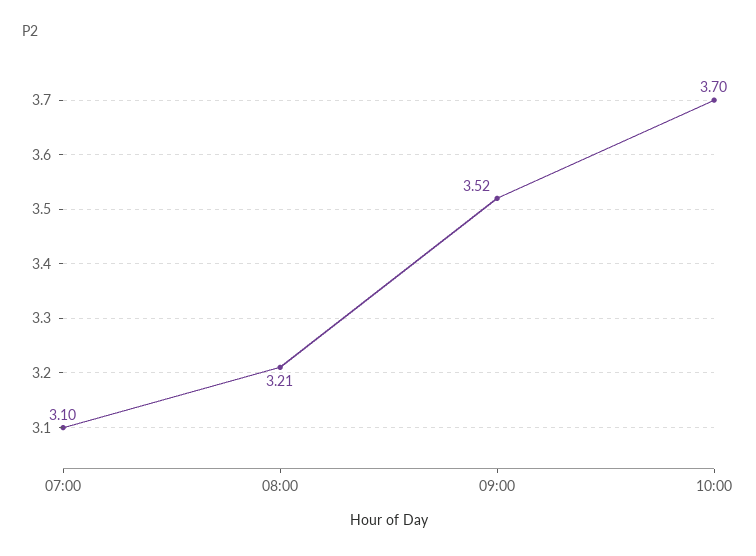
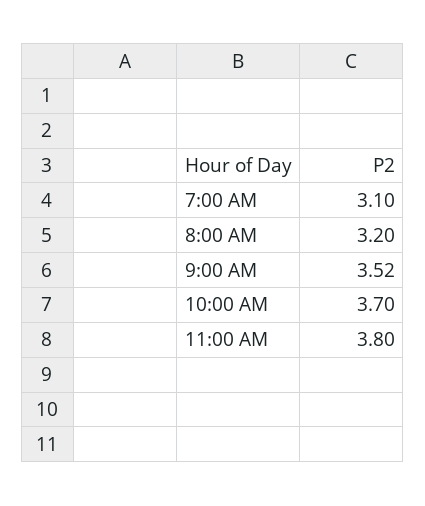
08:00: 3.21 -> 3.2
11:00 AM: none -> 3.8

